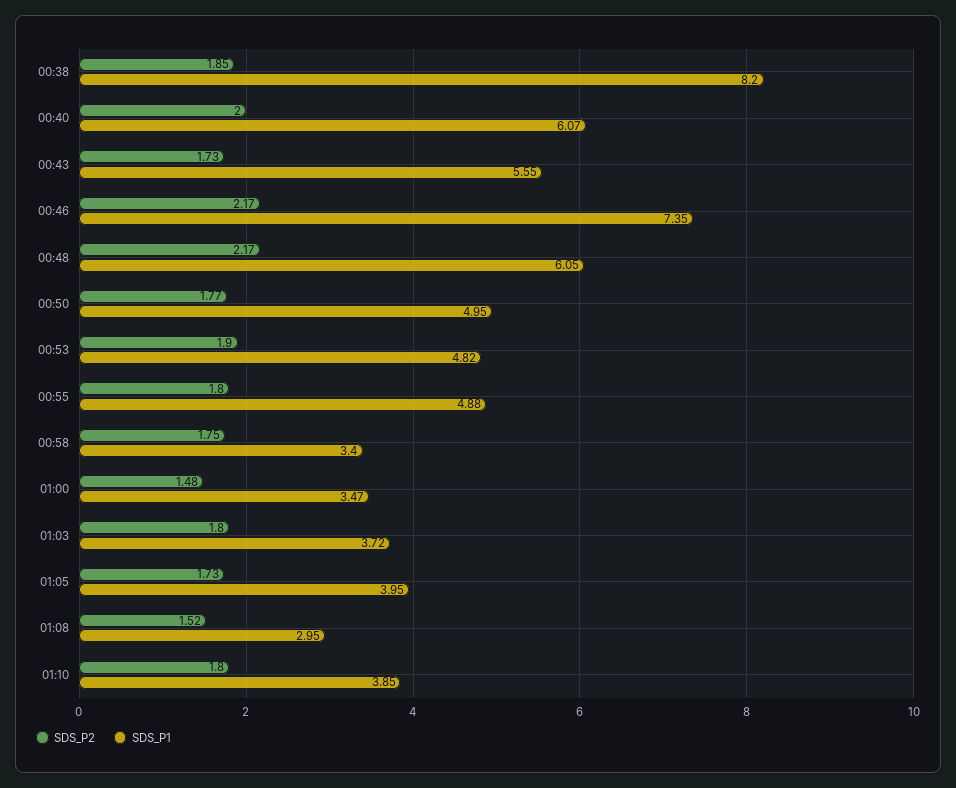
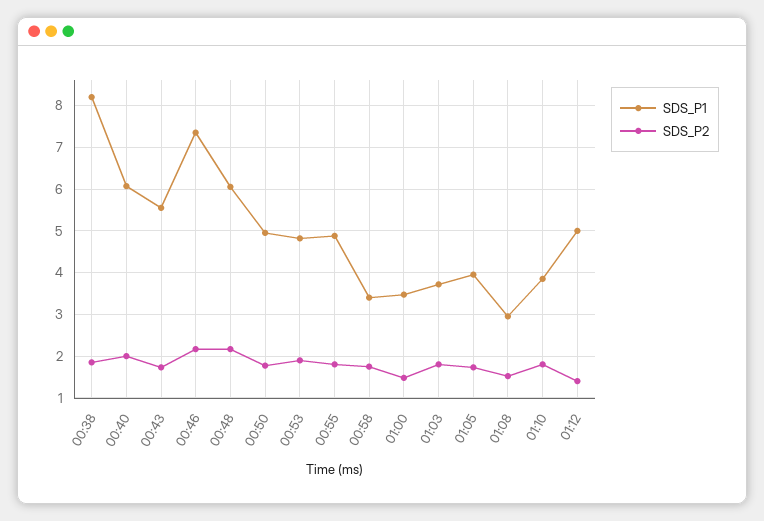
SDS_P1, 01:12: none -> 5
SDS_P2, 01:12: none -> 1.4

